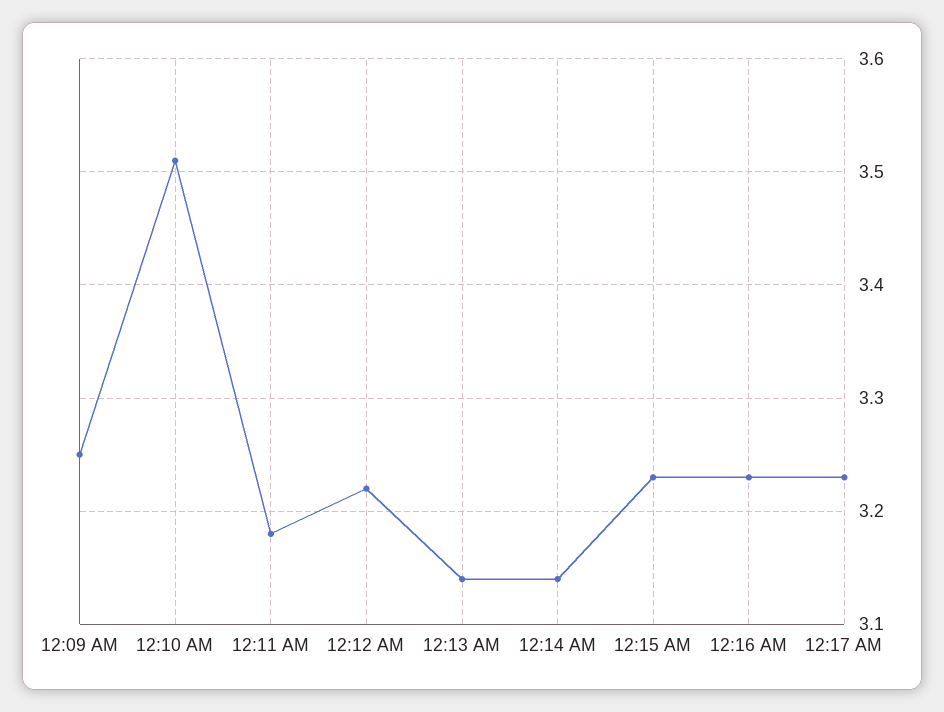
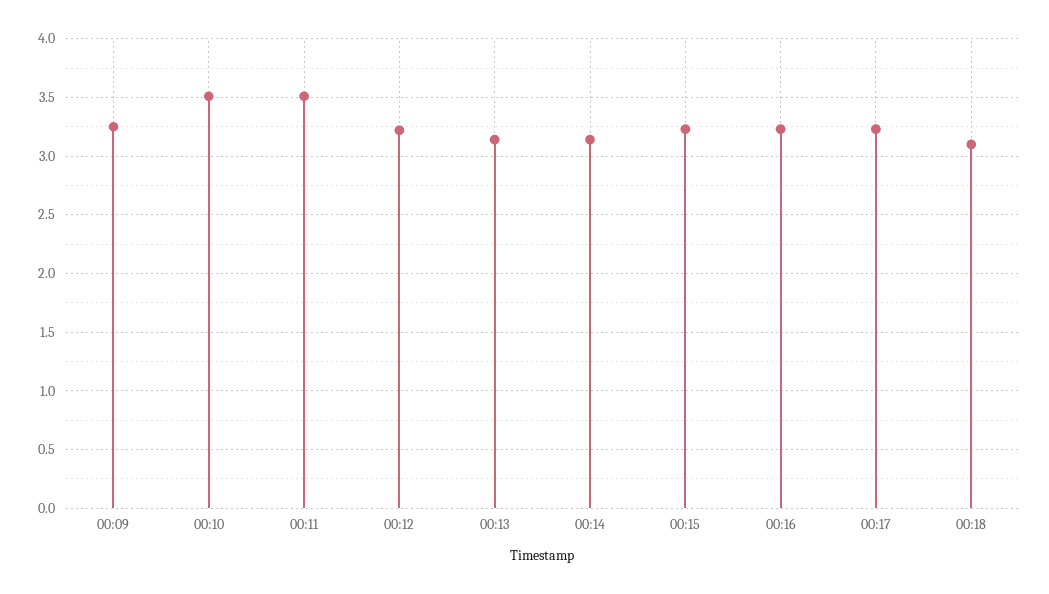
12:11 AM: 3.18 -> 3.5
00:18: none -> 3.1

